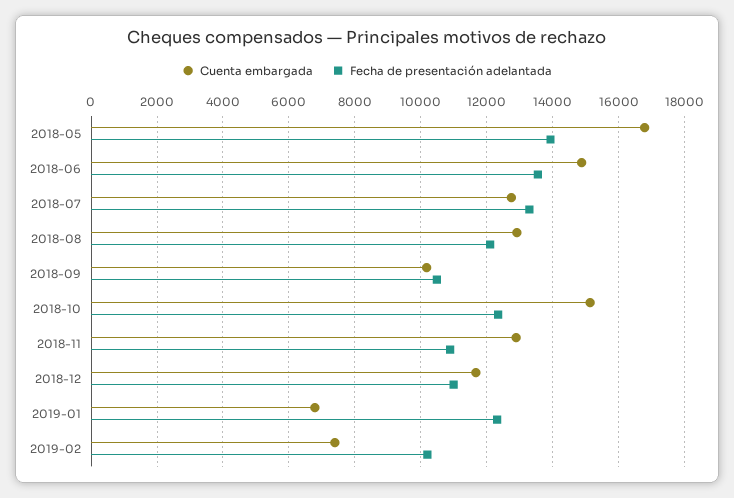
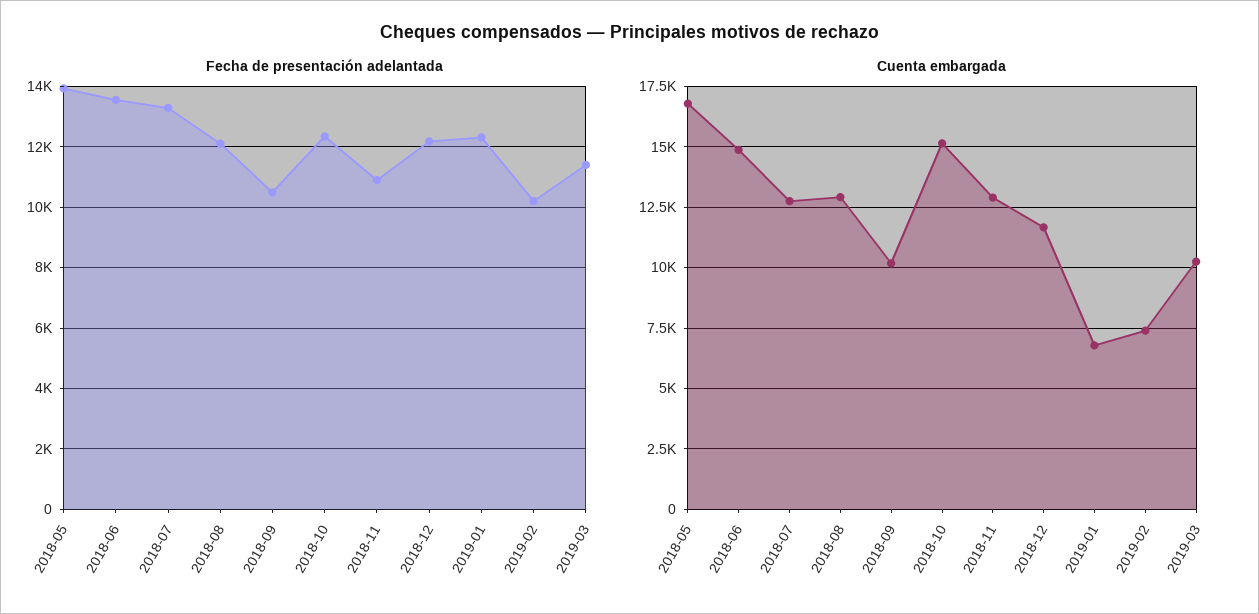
Fecha de presentación adelantada, 2018-12: 11000 -> 12200
Fecha de presentación adelantada, 2019-03: none -> 11400
Cuenta embargada, 2019-03: none -> 10250

